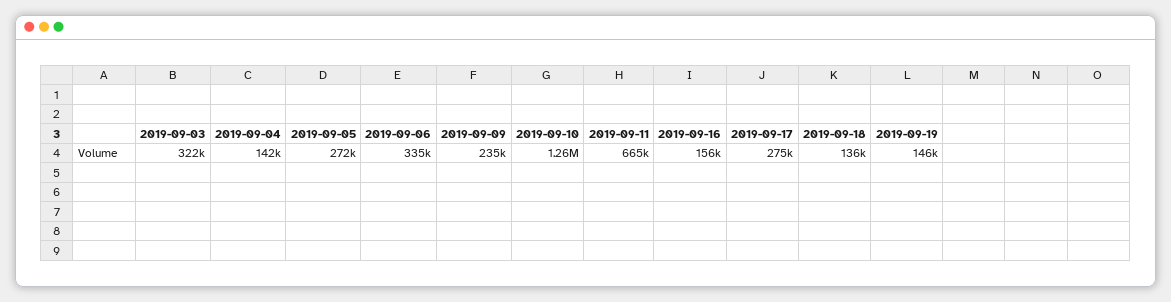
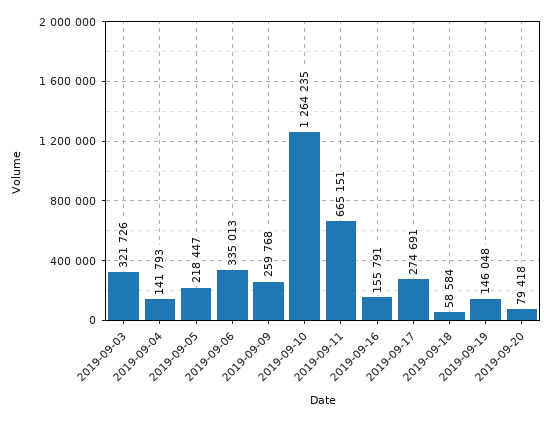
2019-09-05: 272000 -> 218447
2019-09-09: 235000 -> 259768
2019-09-18: 136000 -> 58584
2019-09-20: none -> 79418

